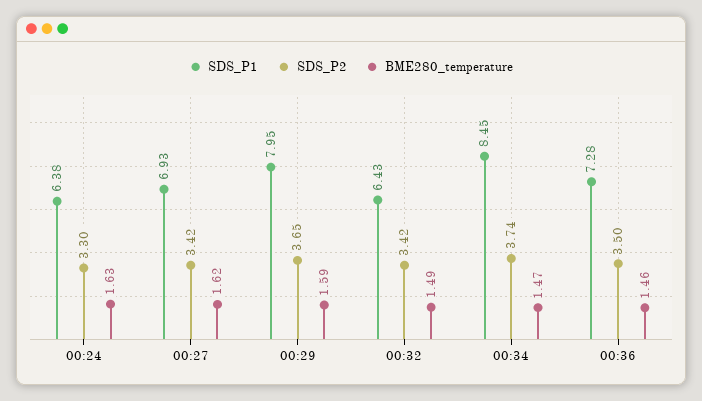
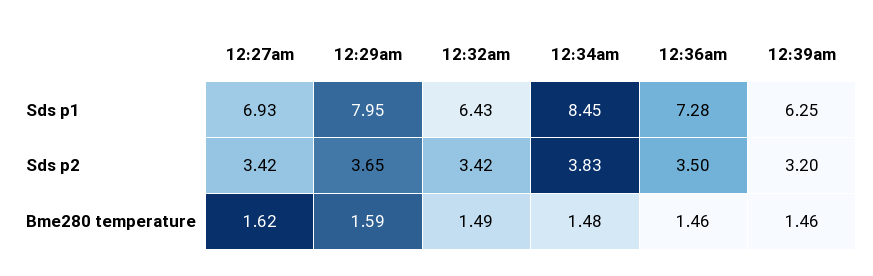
SDS_P1, 00:24: 6.38 -> none
SDS_P2, 00:24: 3.3 -> none
BME280_temperature, 00:24: 1.63 -> none
SDS_P2, 00:34: 3.74 -> 3.83
BME280_temperature, 00:34: 1.47 -> 1.48
SDS_P1, 12:39am: none -> 6.25
SDS_P2, 12:39am: none -> 3.2
BME280_temperature, 12:39am: none -> 1.46

